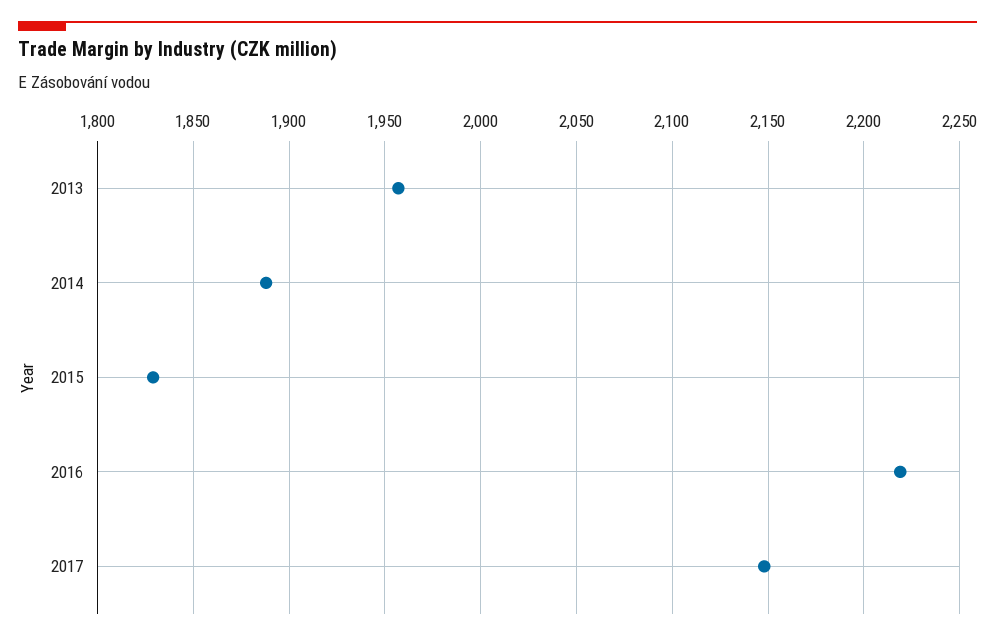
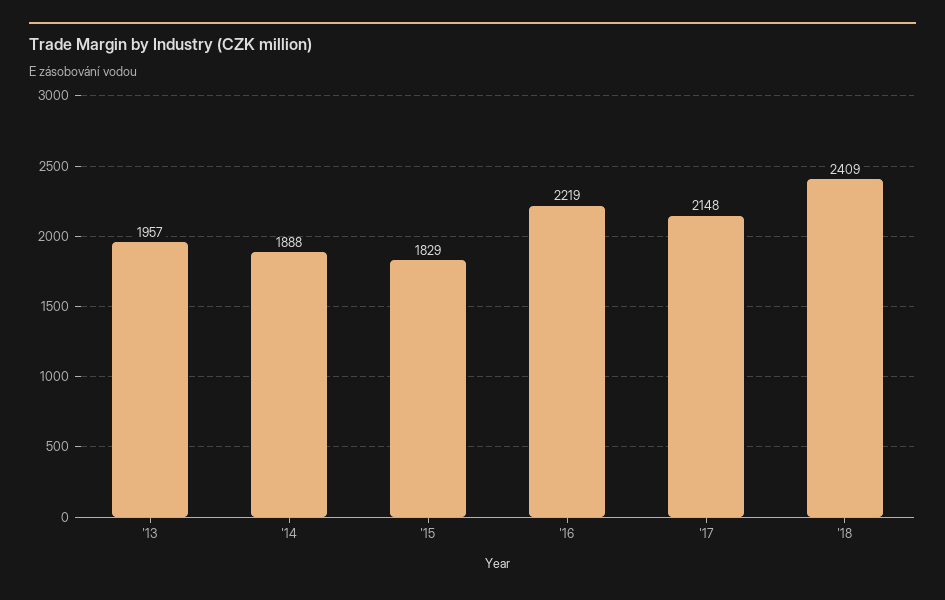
'18: none -> 2409

